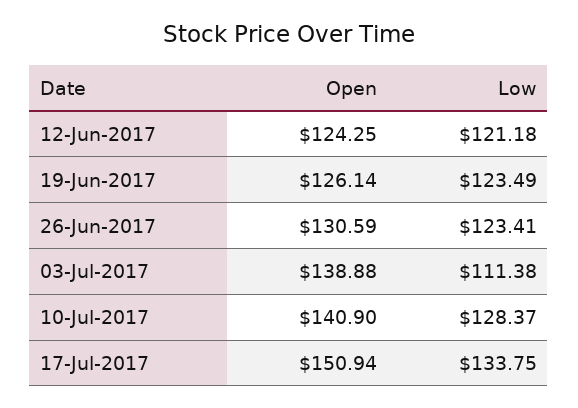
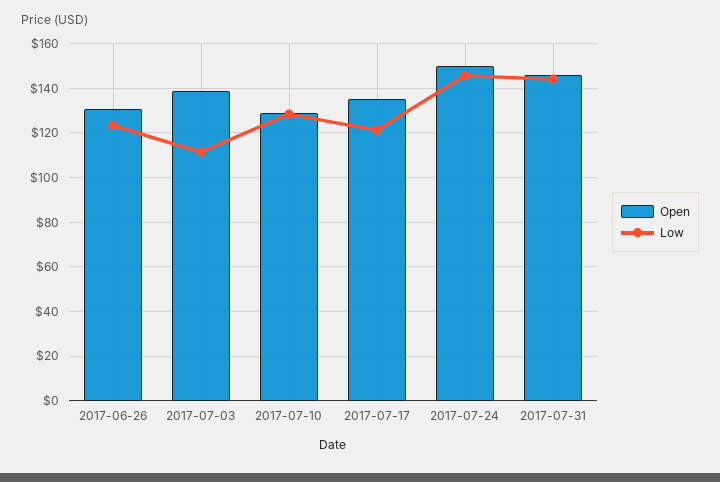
Open, 12-Jun-2017: 124.25 -> none
Low, 12-Jun-2017: 121.18 -> none
Open, 19-Jun-2017: 126.14 -> none
Low, 19-Jun-2017: 123.49 -> none
Open, 10-Jul-2017: 140.9 -> 130
Open, 17-Jul-2017: 150.94 -> 135
Low, 17-Jul-2017: 133.75 -> 120
Open, 2017-07-24: none -> 150
Low, 2017-07-24: none -> 145
Open, 2017-07-31: none -> 145
Low, 2017-07-31: none -> 145

